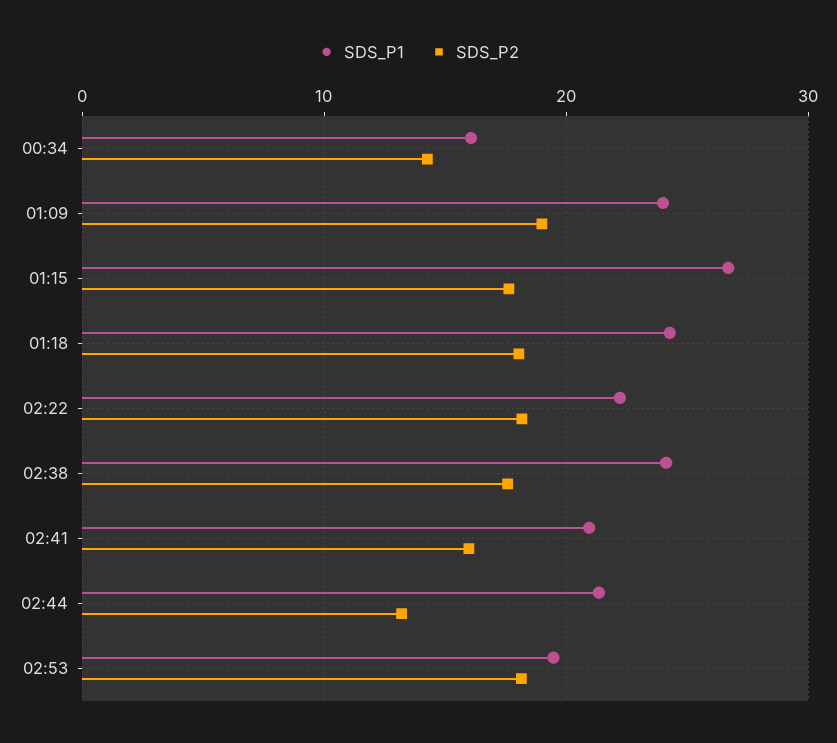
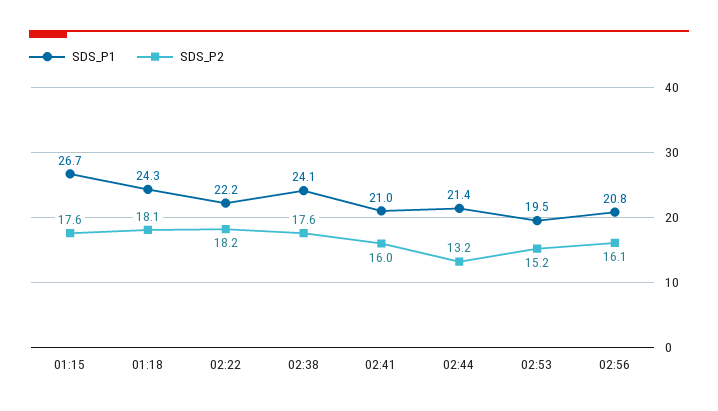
SDS_P1, 00:34: 16 -> none
SDS_P2, 00:34: 14 -> none
SDS_P1, 01:09: 24 -> none
SDS_P2, 01:09: 19 -> none
SDS_P2, 02:53: 18 -> 15.2
SDS_P1, 02:56: none -> 20.8
SDS_P2, 02:56: none -> 16.1

